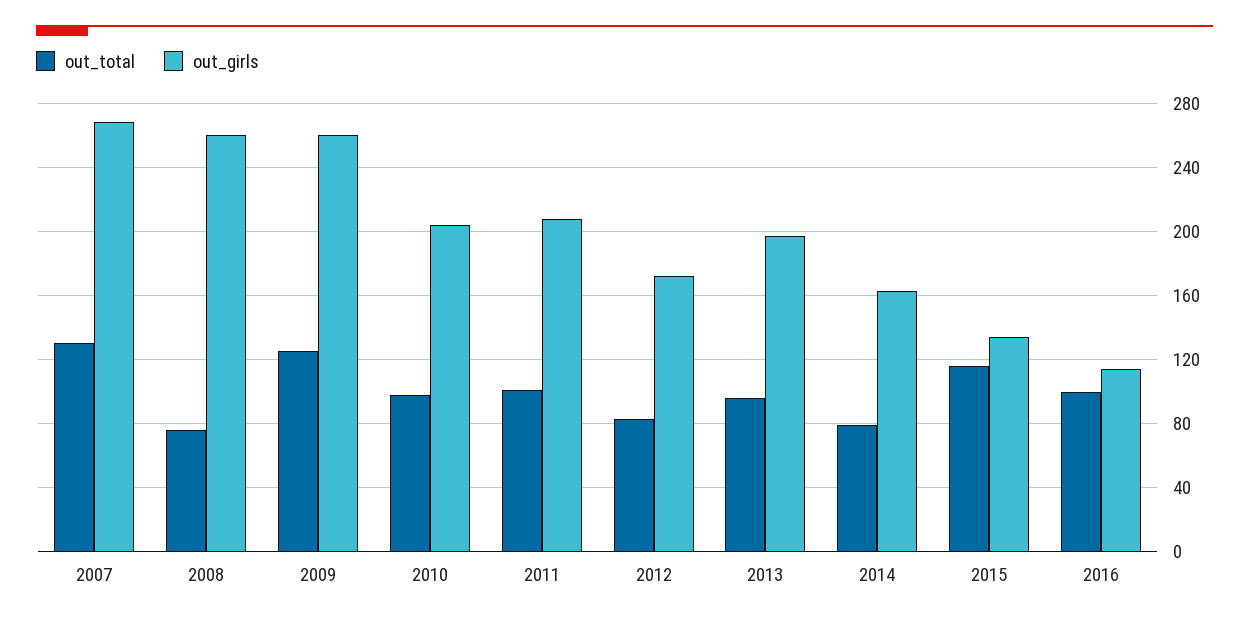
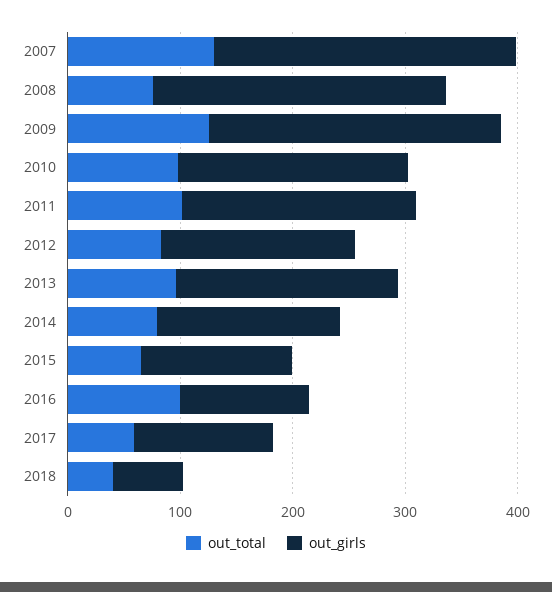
out_total, 2015: 115 -> 60
out_total, 2017: none -> 60
out_girls, 2017: none -> 120
out_total, 2018: none -> 40
out_girls, 2018: none -> 60

